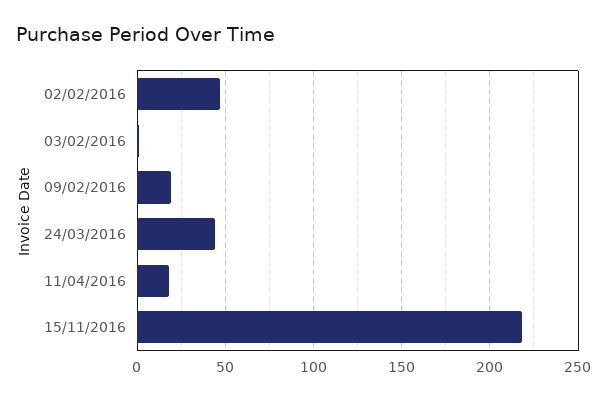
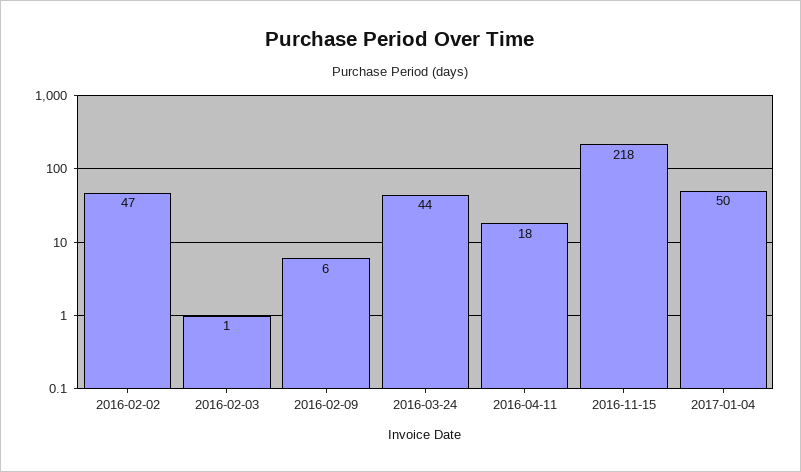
09/02/2016: 20 -> 6
2017-01-04: none -> 50

